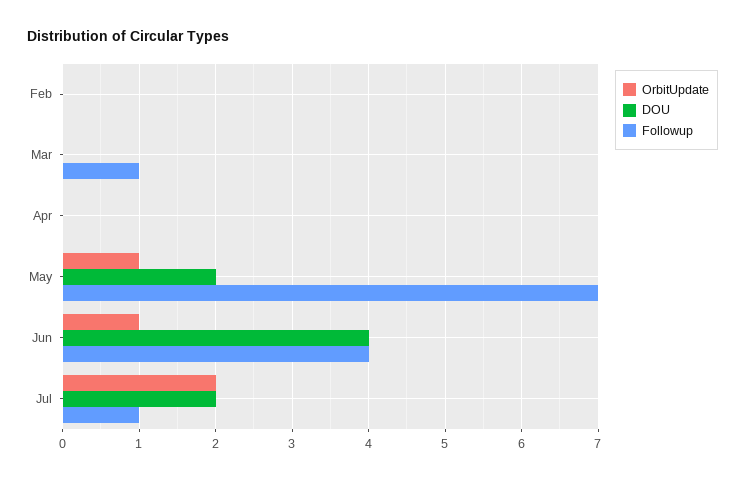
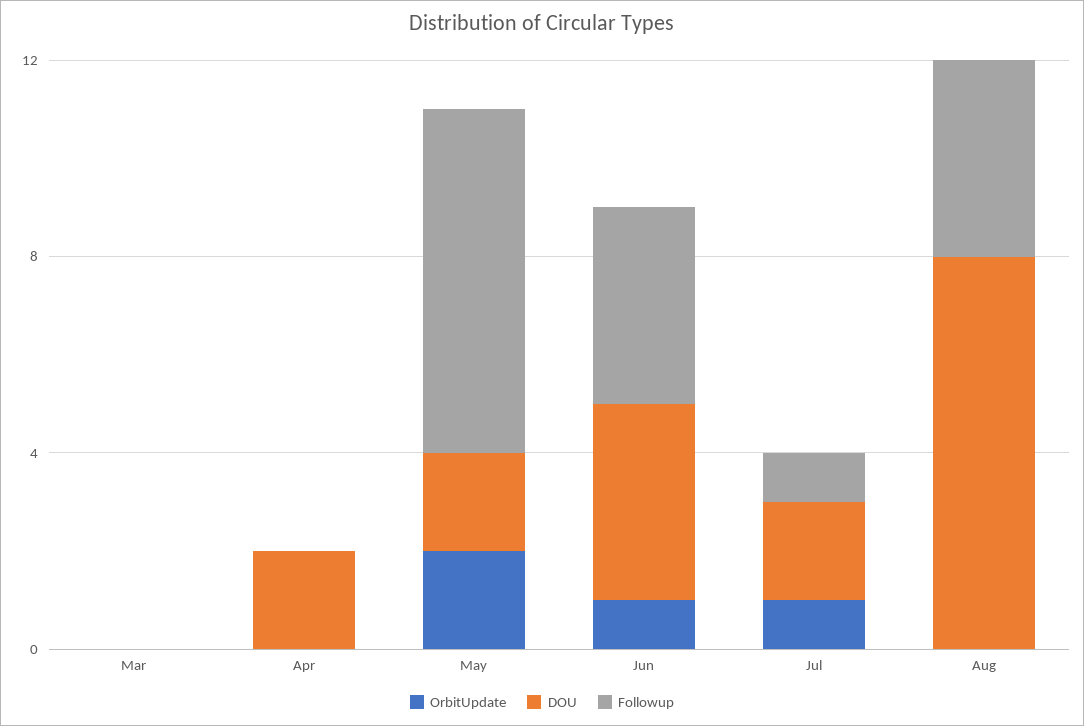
OrbitUpdate, Feb: 0 -> none
DOU, Feb: 0 -> none
Followup, Feb: 0 -> none
Followup, Mar: 1 -> 0
DOU, Apr: 0 -> 2
OrbitUpdate, May: 1 -> 2
OrbitUpdate, Jul: 2 -> 1
OrbitUpdate, Aug: none -> 0
DOU, Aug: none -> 8
Followup, Aug: none -> 4

